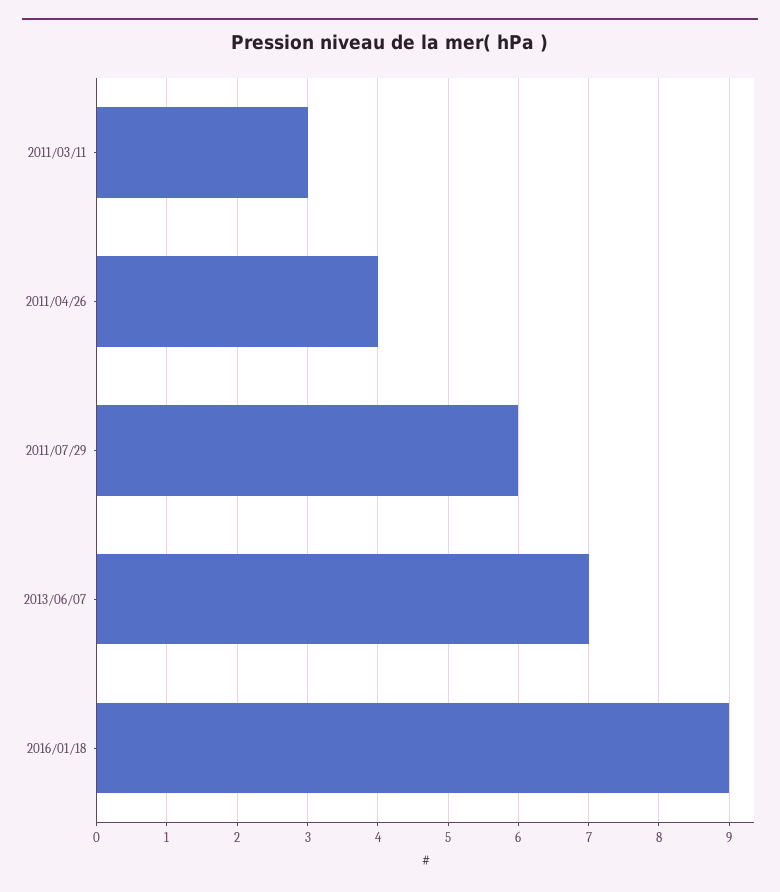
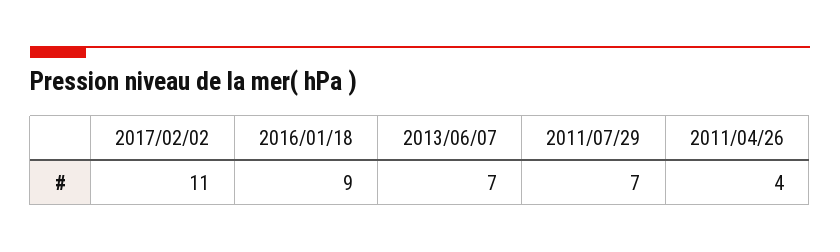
2011/03/11: 3 -> none
2011/07/29: 6 -> 7
2017/02/02: none -> 11

